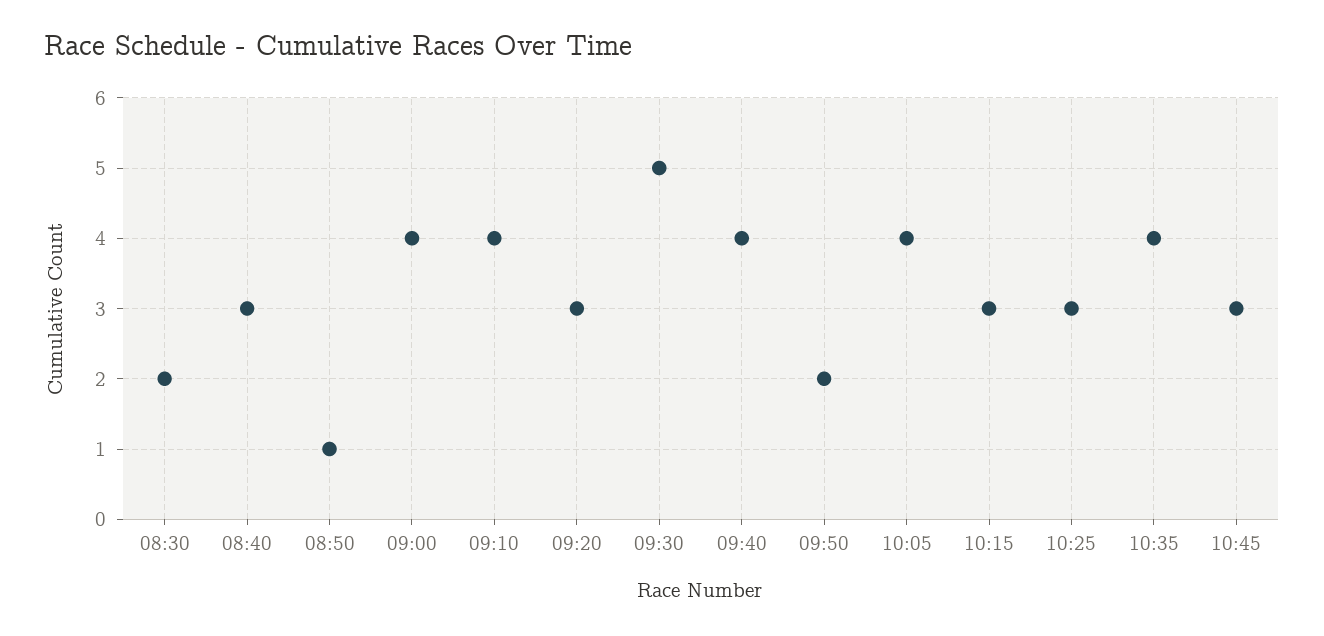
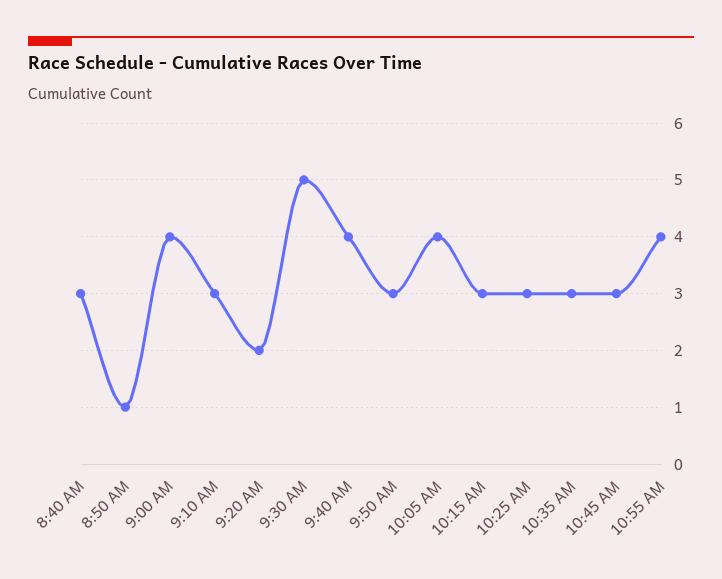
08:30: 2 -> none
09:10: 4 -> 3
09:20: 3 -> 2
09:50: 2 -> 3
10:35: 4 -> 3
10:55 AM: none -> 4

